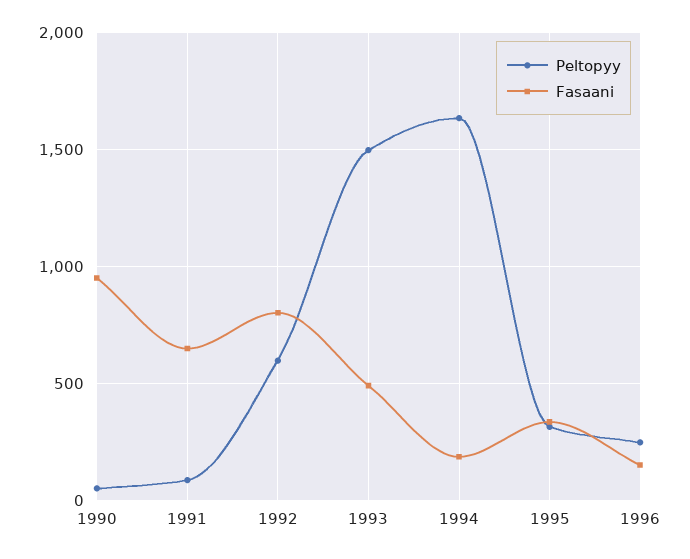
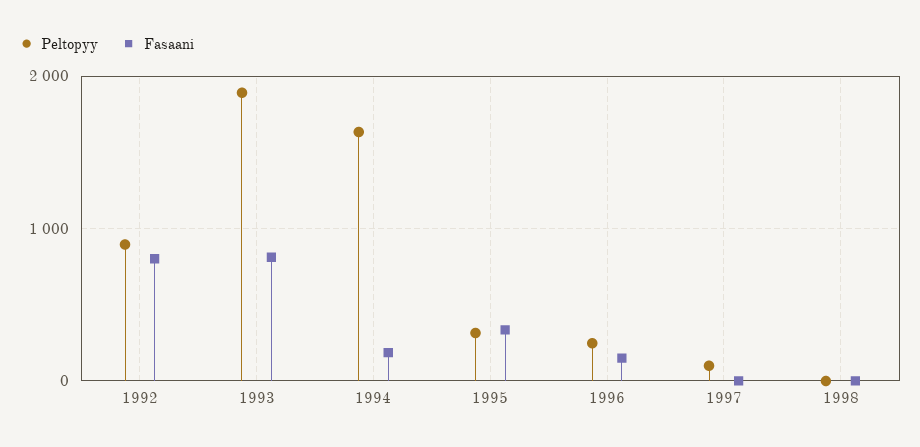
Peltopyy, 1990: 50 -> none
Fasaani, 1990: 950 -> none
Peltopyy, 1991: 100 -> none
Fasaani, 1991: 650 -> none
Peltopyy, 1992: 600 -> 900
Peltopyy, 1993: 1500 -> 1900
Fasaani, 1993: 500 -> 800
Peltopyy, 1997: none -> 100
Fasaani, 1997: none -> 0
Peltopyy, 1998: none -> 0
Fasaani, 1998: none -> 0

